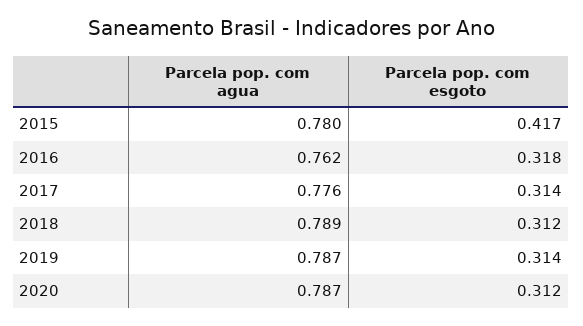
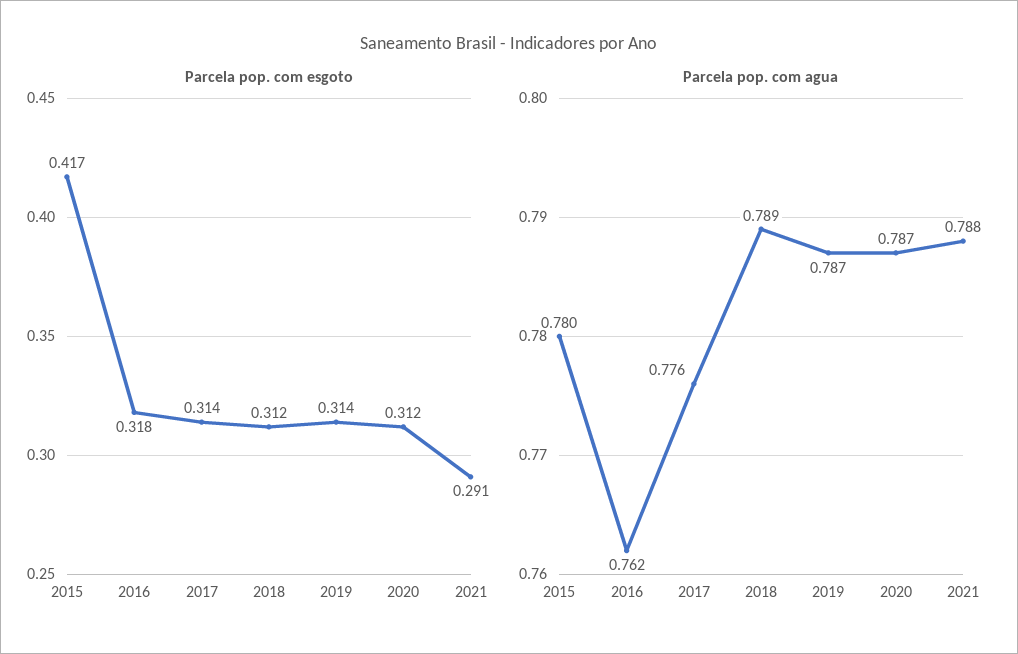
Parcela pop. com esgoto, 2021: none -> 0.291
Parcela pop. com agua, 2021: none -> 0.788

